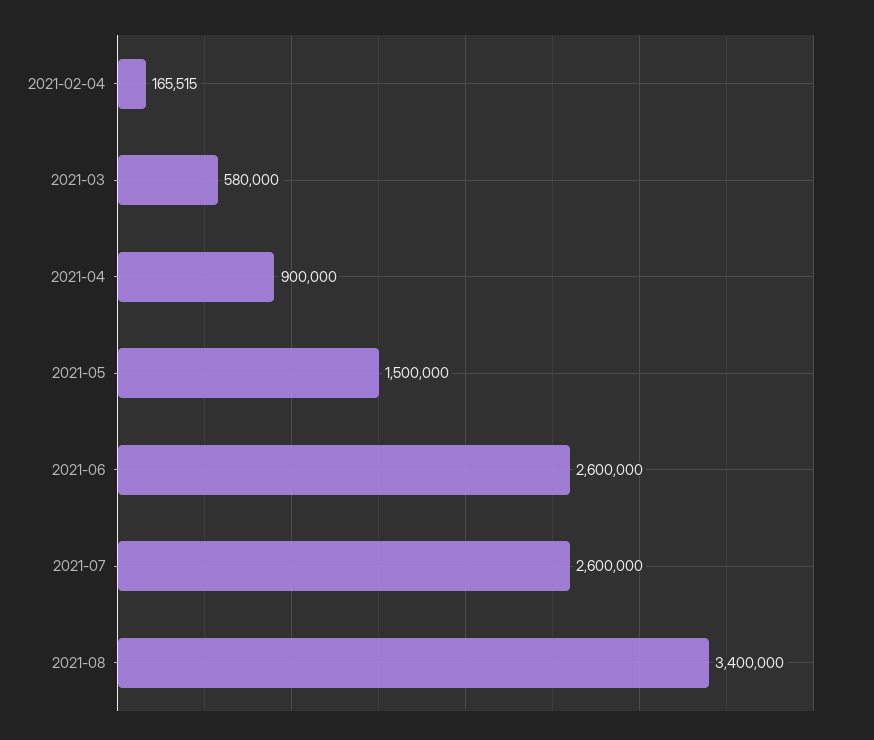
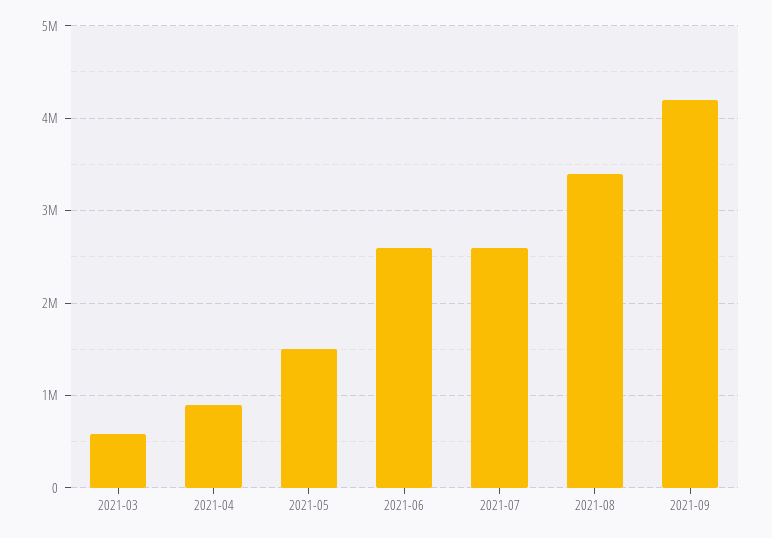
2021-02-04: 165515 -> none
2021-09: none -> 4200000

